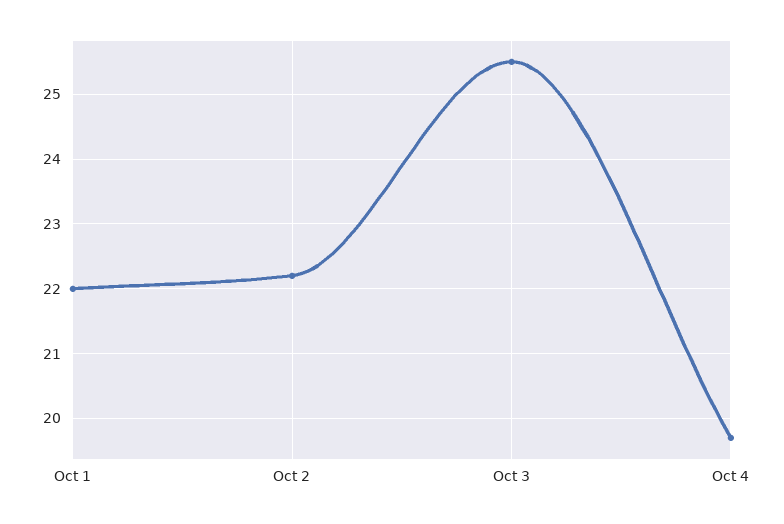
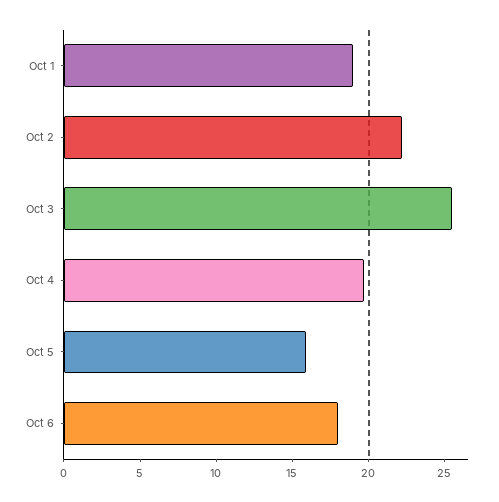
Oct 1: 22 -> 19
Oct 5: none -> 16
Oct 6: none -> 18

